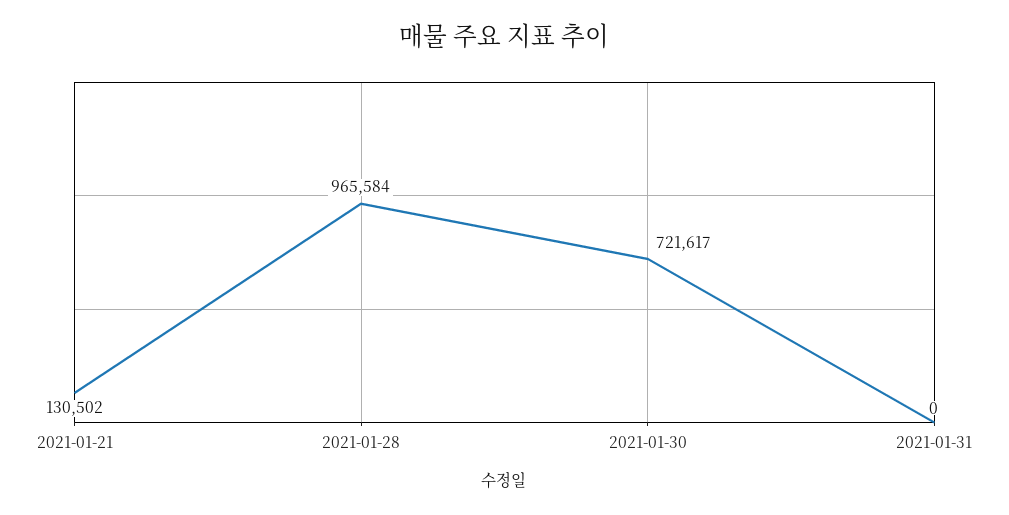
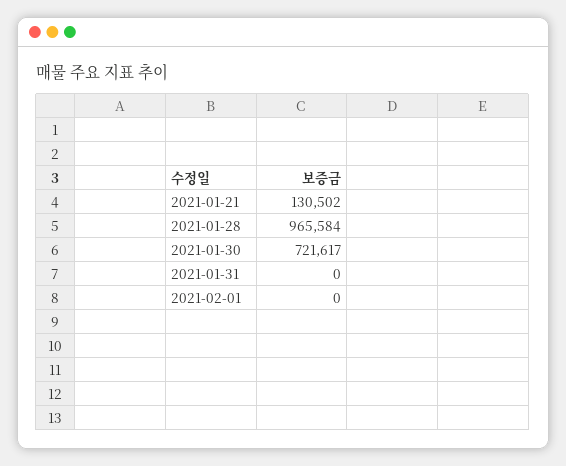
2021-02-01: none -> 0

